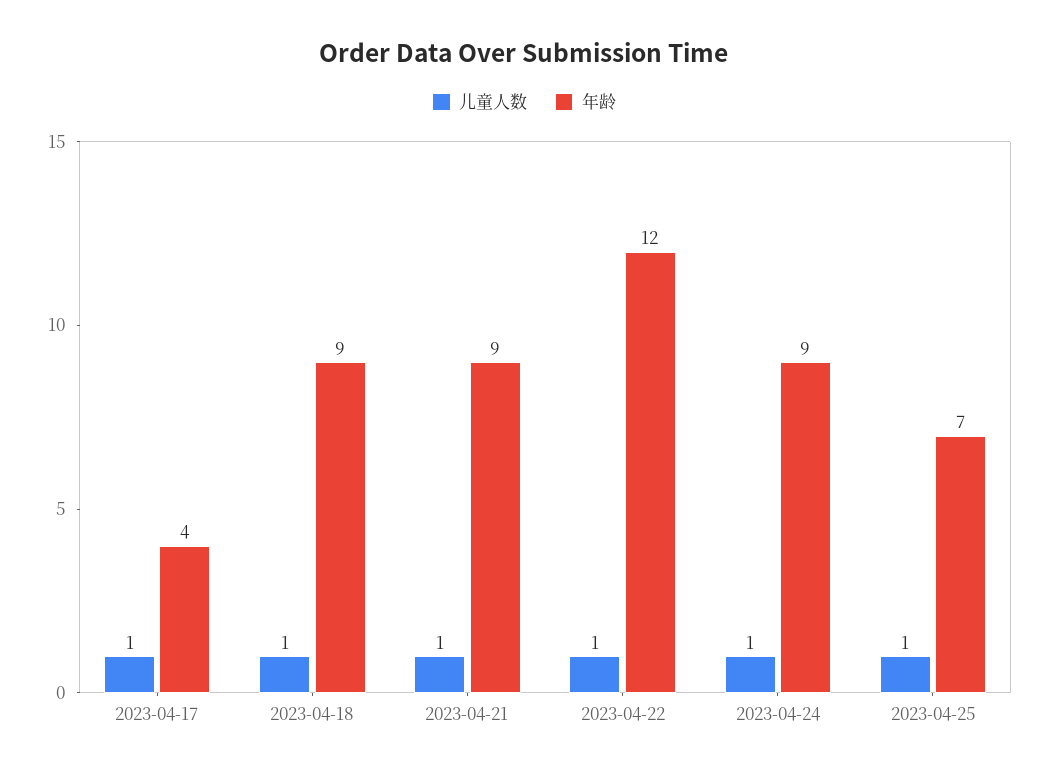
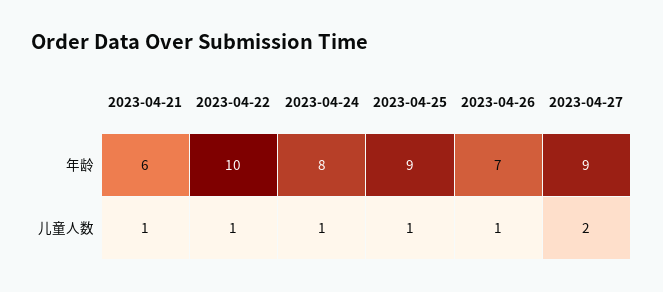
儿童人数, 2023-04-17: 1 -> none
年龄, 2023-04-17: 4 -> none
儿童人数, 2023-04-18: 1 -> none
年龄, 2023-04-18: 9 -> none
年龄, 2023-04-21: 9 -> 6
年龄, 2023-04-22: 12 -> 10
年龄, 2023-04-24: 9 -> 8
年龄, 2023-04-25: 7 -> 9
年龄, 2023-04-26: none -> 7
年龄, 2023-04-27: none -> 9
儿童人数, 2023-04-26: none -> 1
儿童人数, 2023-04-27: none -> 2

